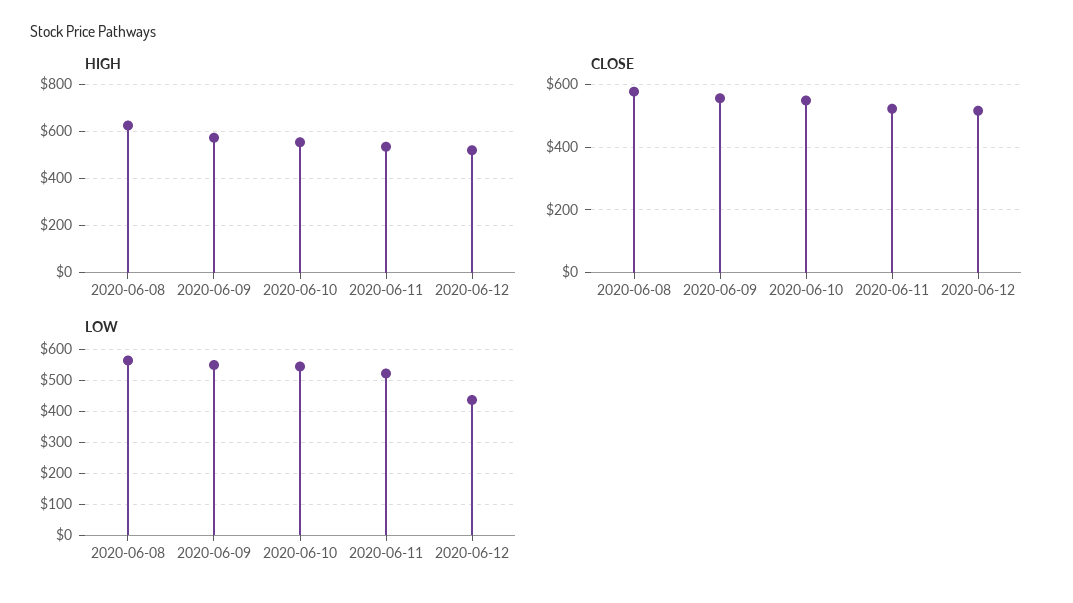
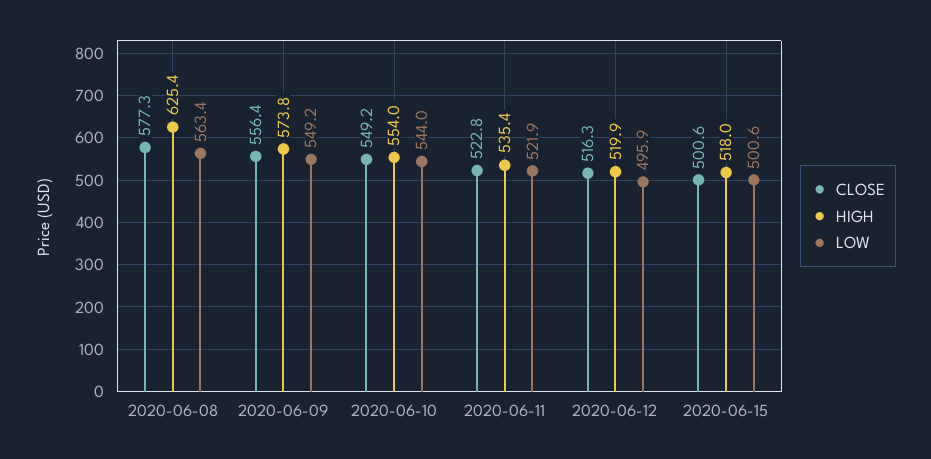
LOW, 2020-06-12: 440 -> 495.9
CLOSE, 2020-06-15: none -> 500.6
HIGH, 2020-06-15: none -> 518
LOW, 2020-06-15: none -> 500.6

